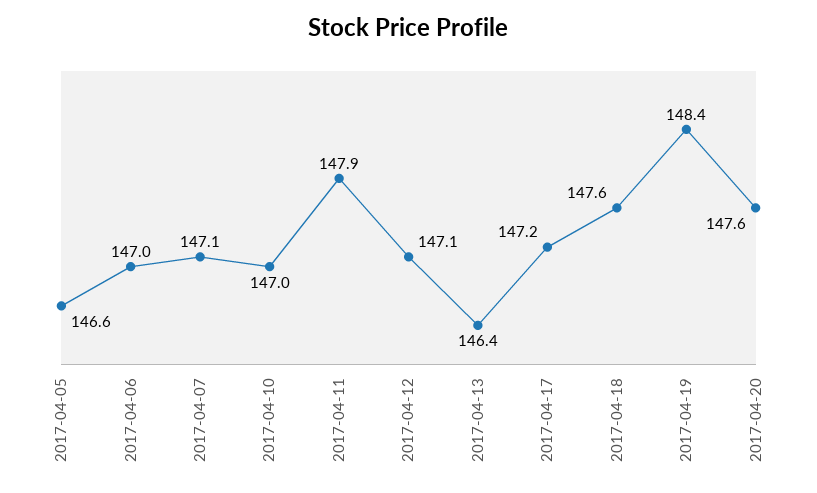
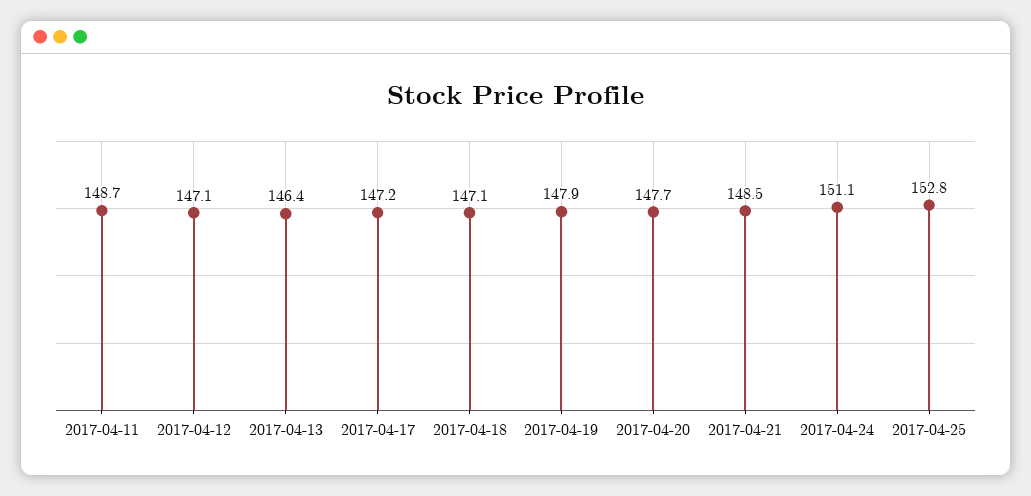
2017-04-05: 146.6 -> none
2017-04-06: 147 -> none
2017-04-07: 147.1 -> none
2017-04-10: 147 -> none
2017-04-11: 147.9 -> 148.7
2017-04-18: 147.6 -> 147.1
2017-04-19: 148.4 -> 147.9
2017-04-20: 147.6 -> 147.7
2017-04-21: none -> 148.5
2017-04-24: none -> 151.1
2017-04-25: none -> 152.8

